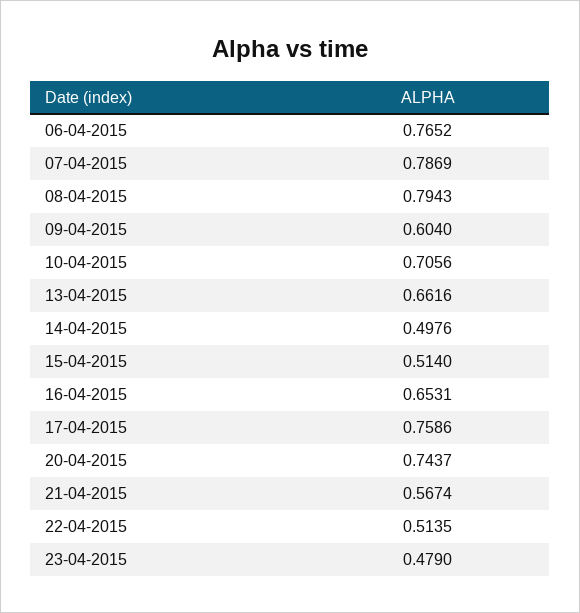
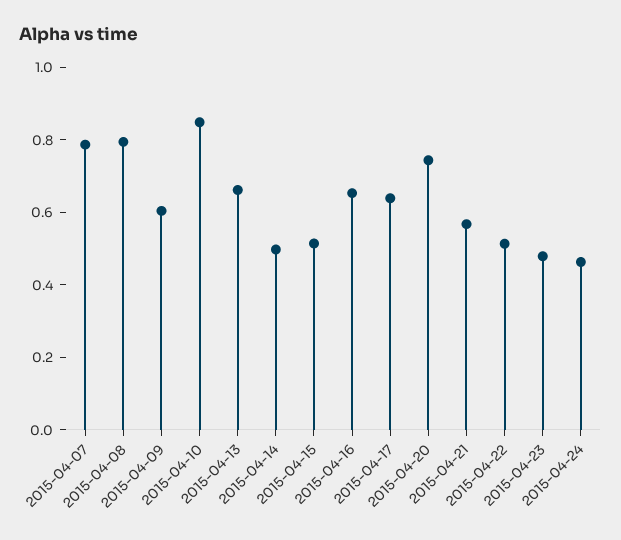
06-04-2015: 0.7652 -> none
10-04-2015: 0.7056 -> 0.85
17-04-2015: 0.7586 -> 0.65
2015-04-24: none -> 0.45

